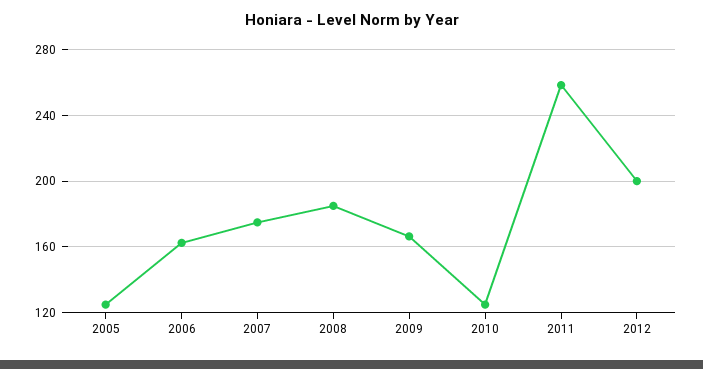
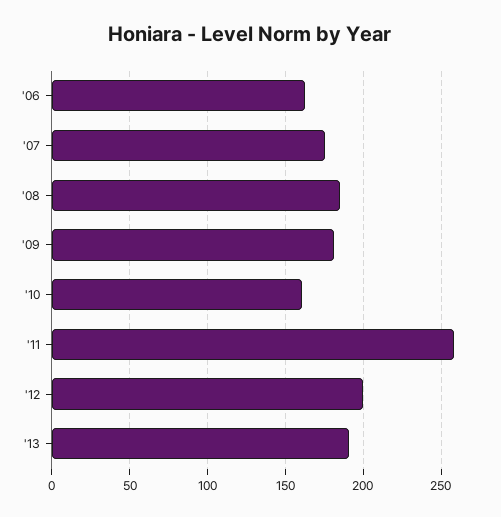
2005: 125 -> none
2009: 165 -> 180
2010: 125 -> 160
'13: none -> 190

